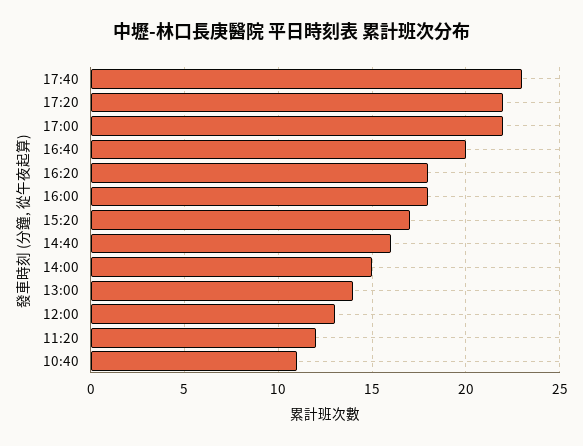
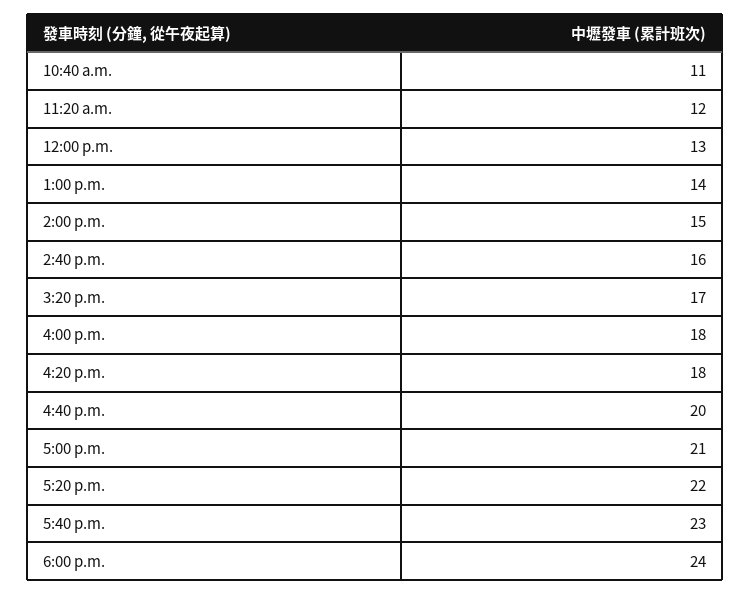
17:00: 22 -> 21
6:00 p.m.: none -> 24

